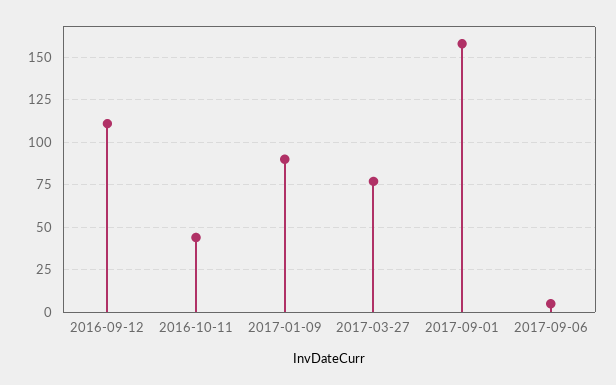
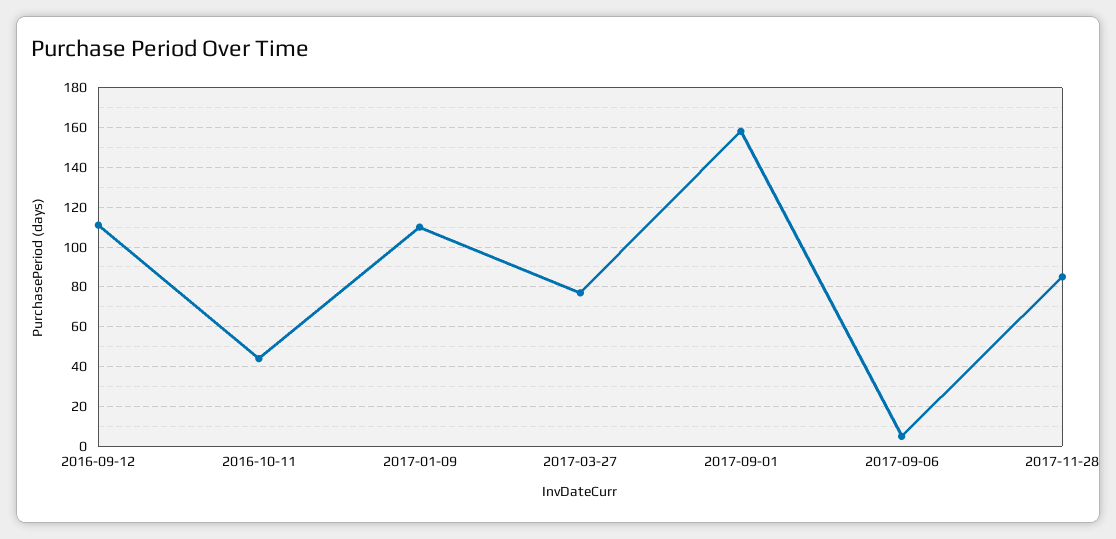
2017-01-09: 90 -> 110
2017-11-28: none -> 85

